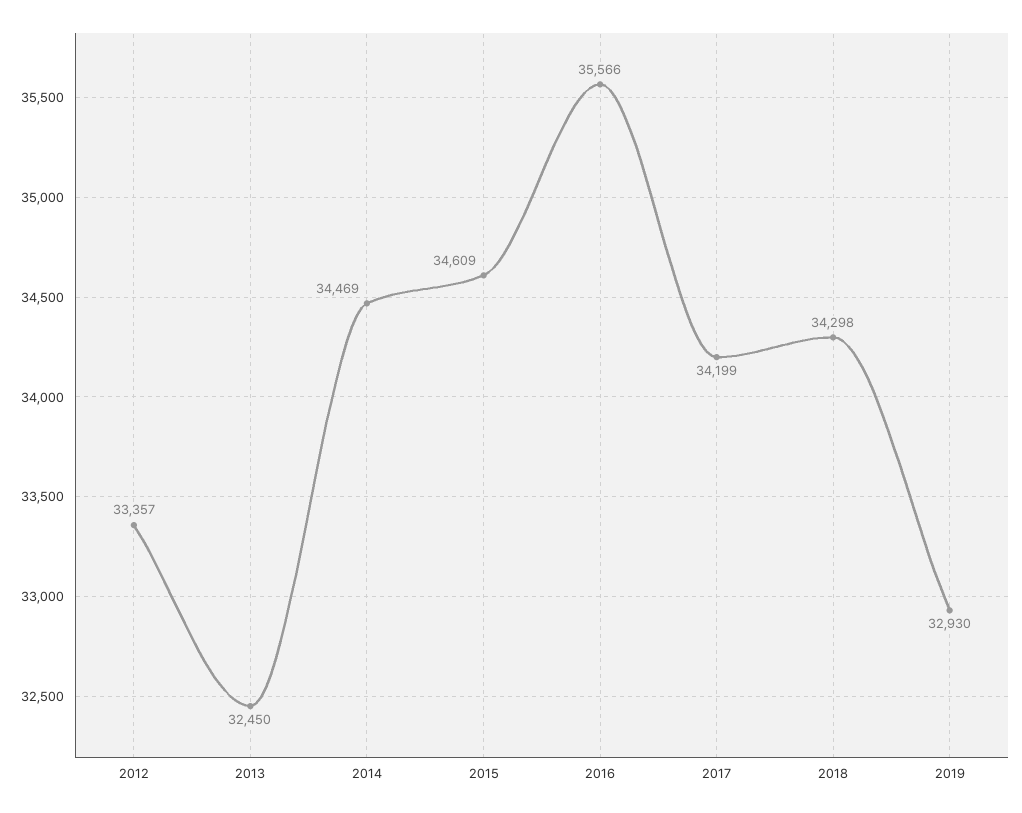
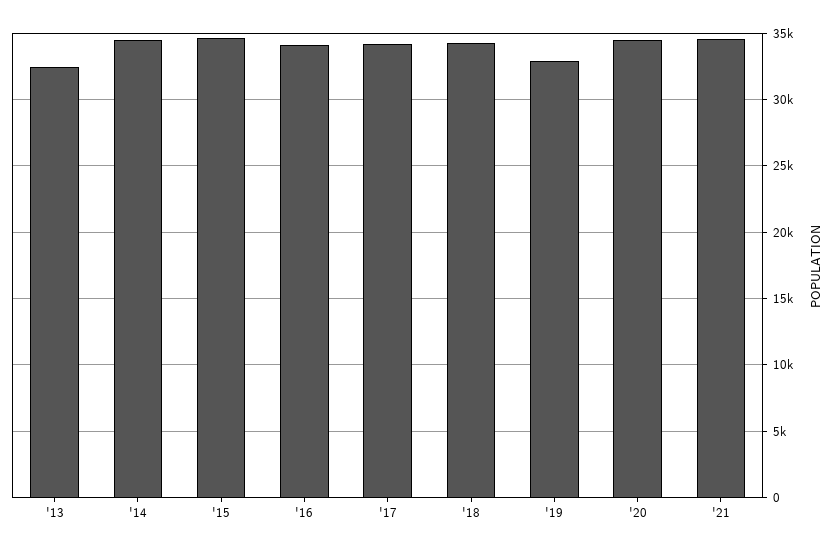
2012: 33357 -> none
2016: 35566 -> 34000
'20: none -> 34500
'21: none -> 34500

